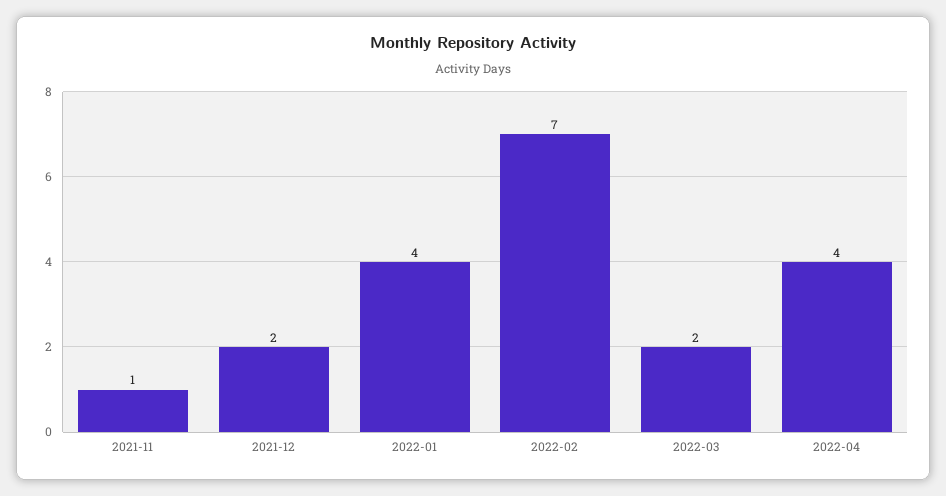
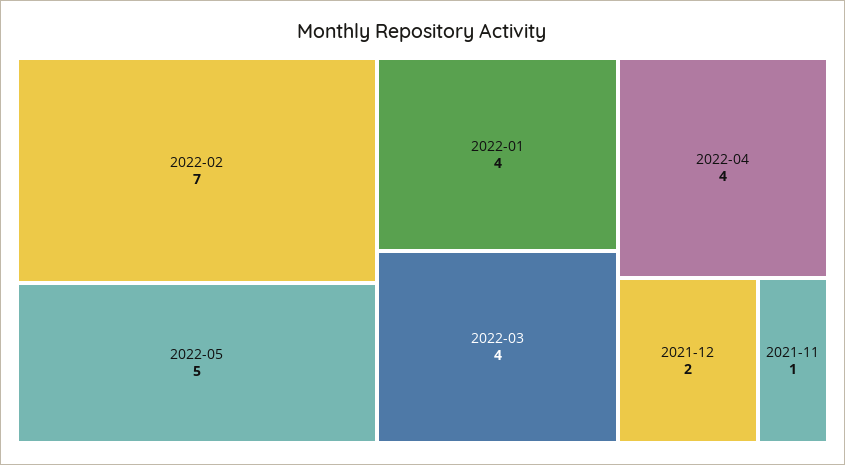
2022-03: 2 -> 4
2022-05: none -> 5

